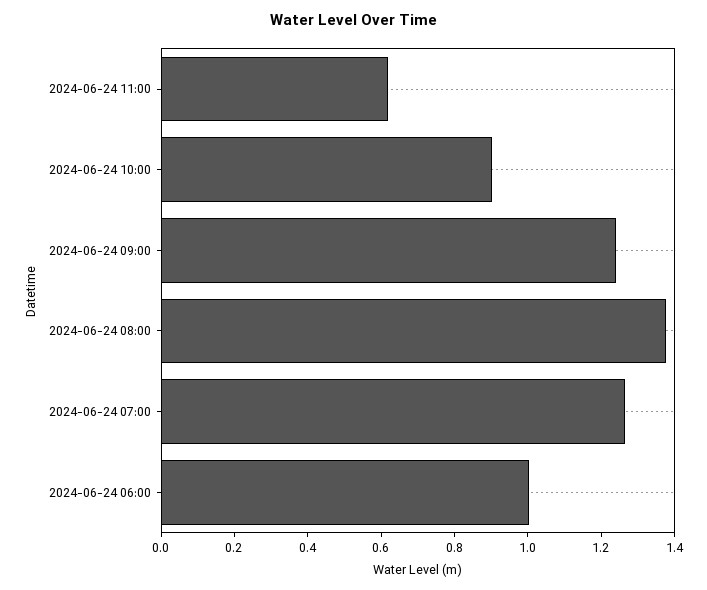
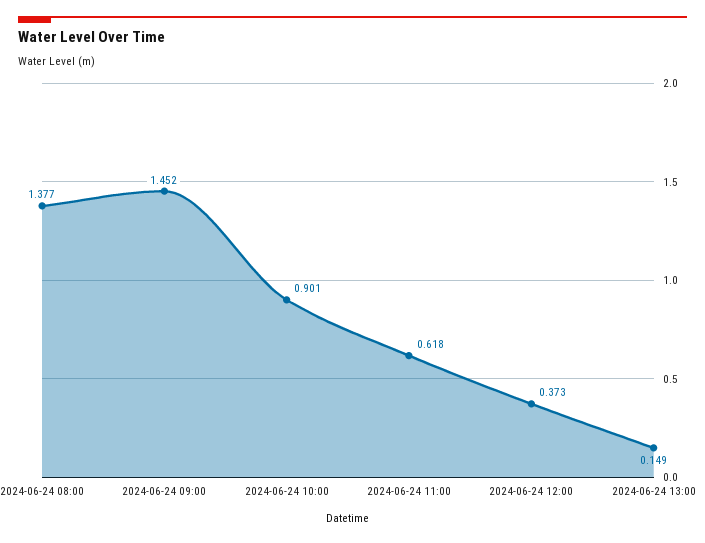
2024-06-24 09:00: 1.25 -> 1.452
2024-06-24 07:00: 1.25 -> none
2024-06-24 06:00: 1 -> none
2024-06-24 12:00: none -> 0.373
2024-06-24 13:00: none -> 0.149

